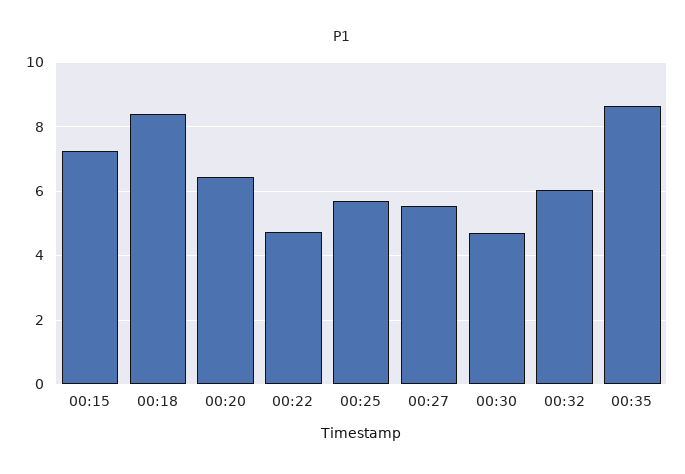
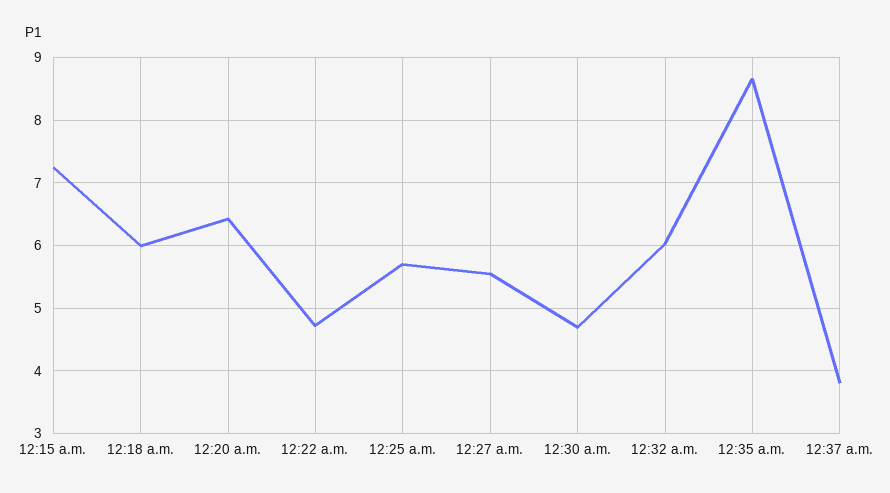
00:18: 8.4 -> 6
12:37 a.m.: none -> 3.8

